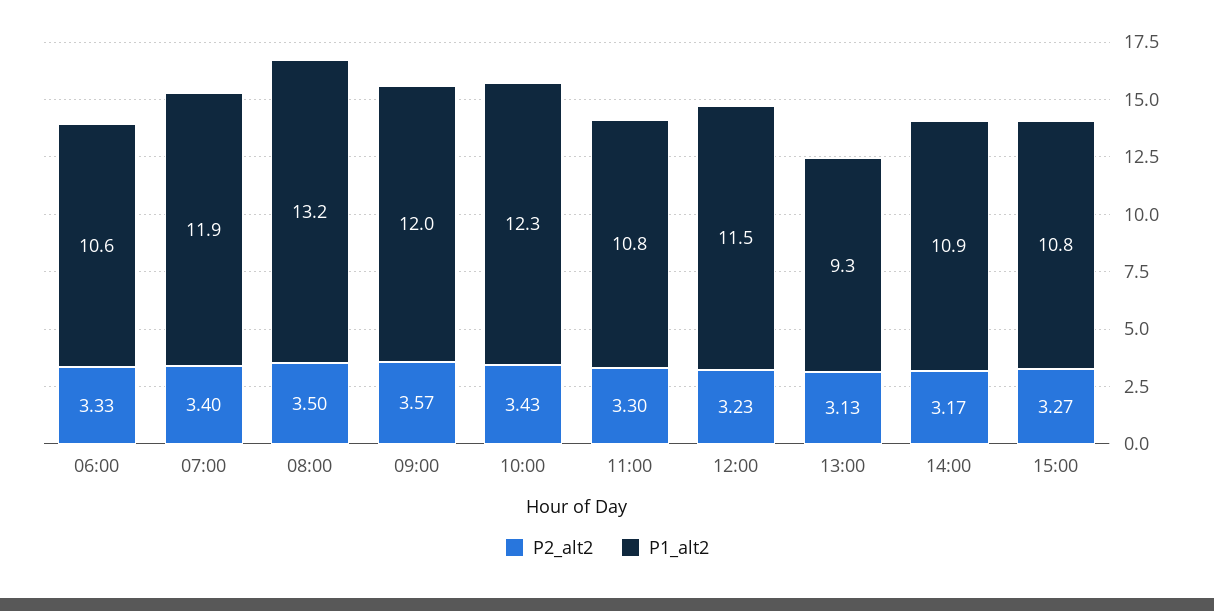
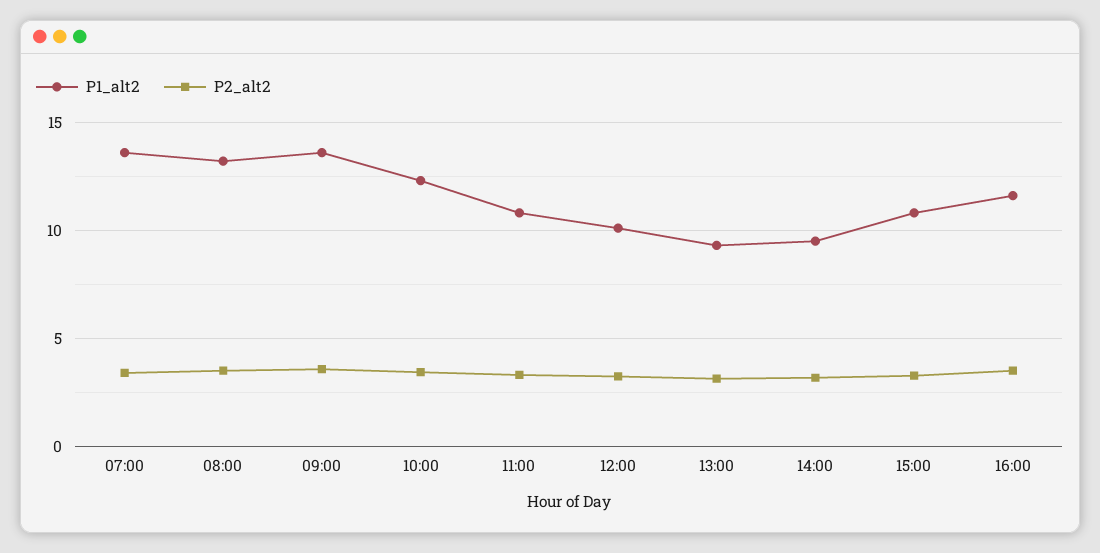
P2_alt2, 06:00: 3.33 -> none
P1_alt2, 06:00: 10.6 -> none
P1_alt2, 07:00: 11.9 -> 13.5
P1_alt2, 09:00: 12 -> 13.5
P1_alt2, 12:00: 11.5 -> 10
P1_alt2, 14:00: 10.9 -> 9.5
P1_alt2, 16:00: none -> 11.5
P2_alt2, 16:00: none -> 3.5

